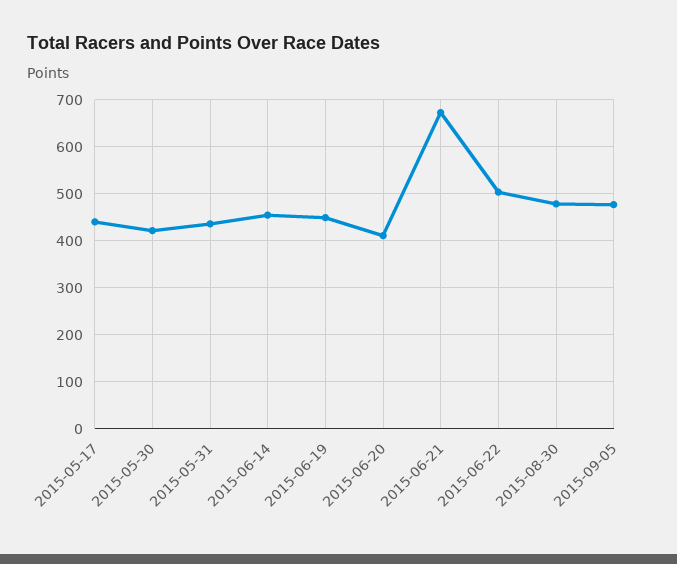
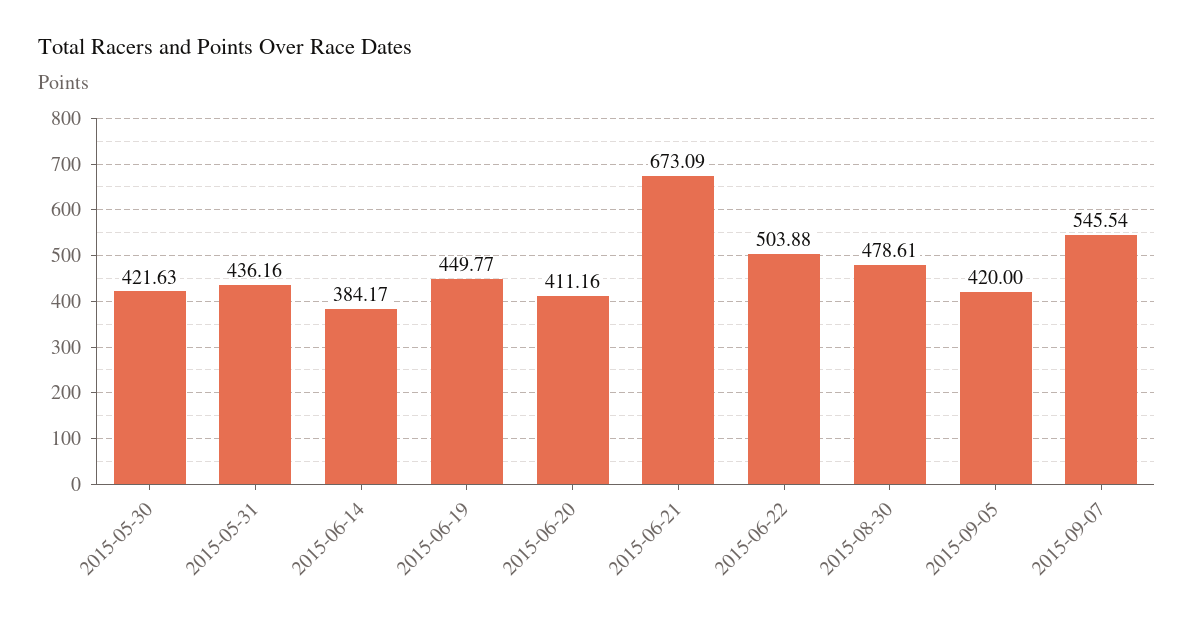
2015-05-17: 440 -> none
2015-06-14: 460 -> 384.17
2015-09-05: 480 -> 420
2015-09-07: none -> 545.54

